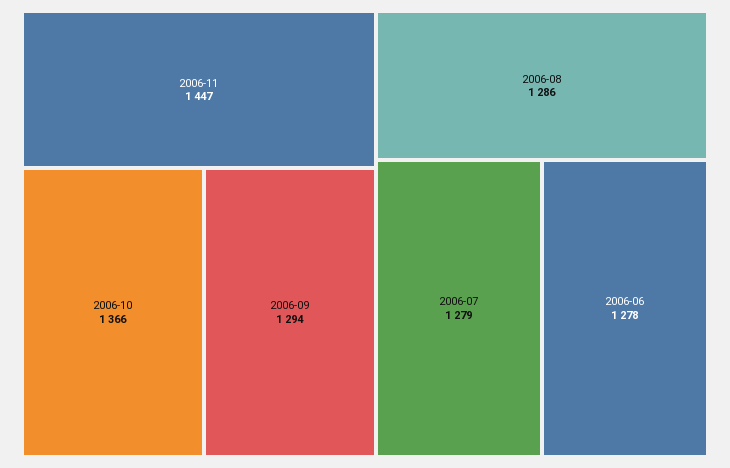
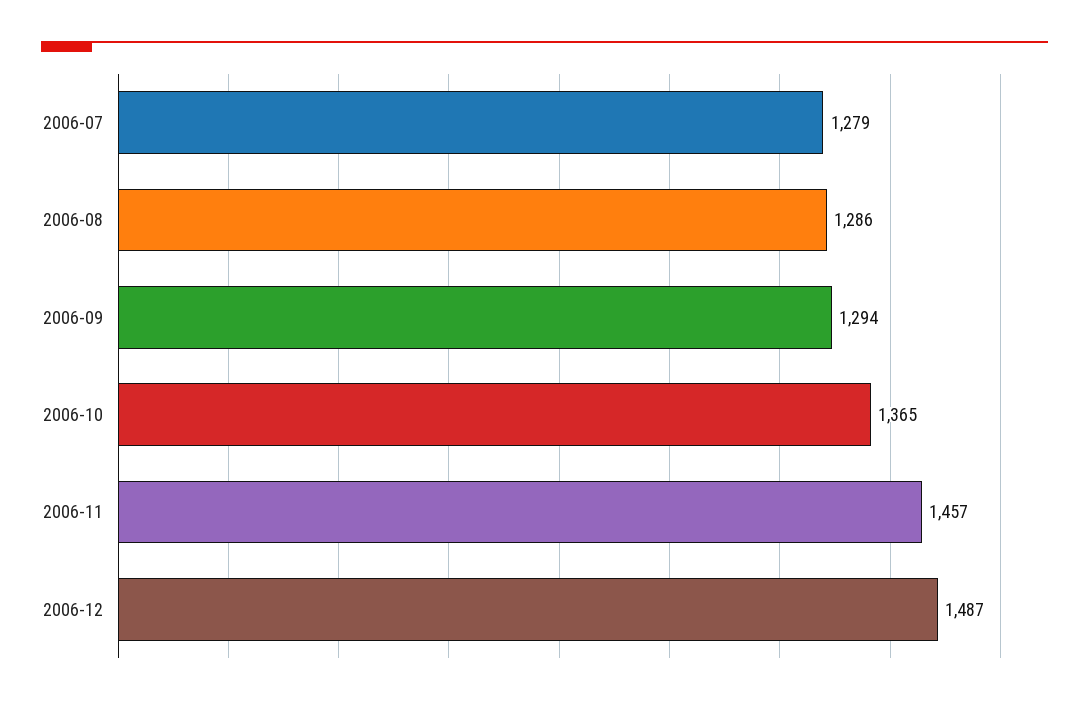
2006-11: 1447 -> 1457
2006-10: 1366 -> 1365
2006-06: 1278 -> none
2006-12: none -> 1487

